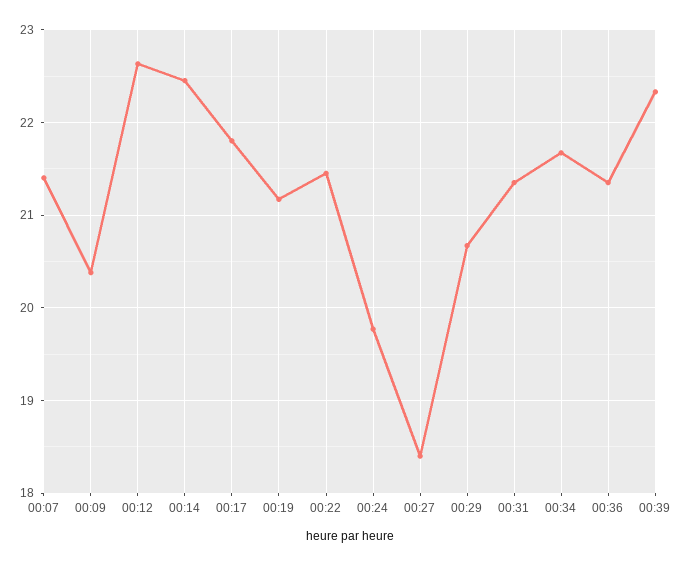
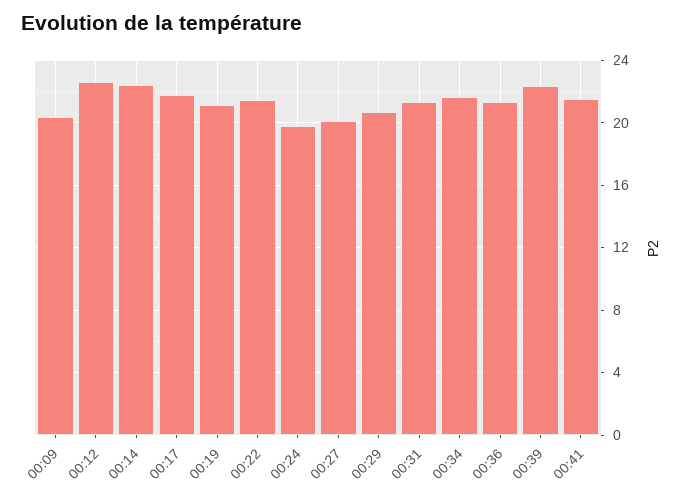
00:07: 21.4 -> none
00:27: 18.4 -> 20
00:41: none -> 21.5

